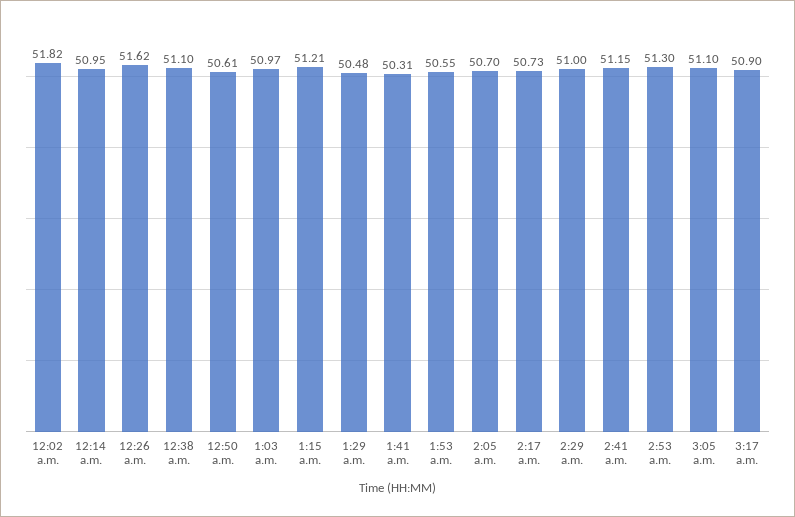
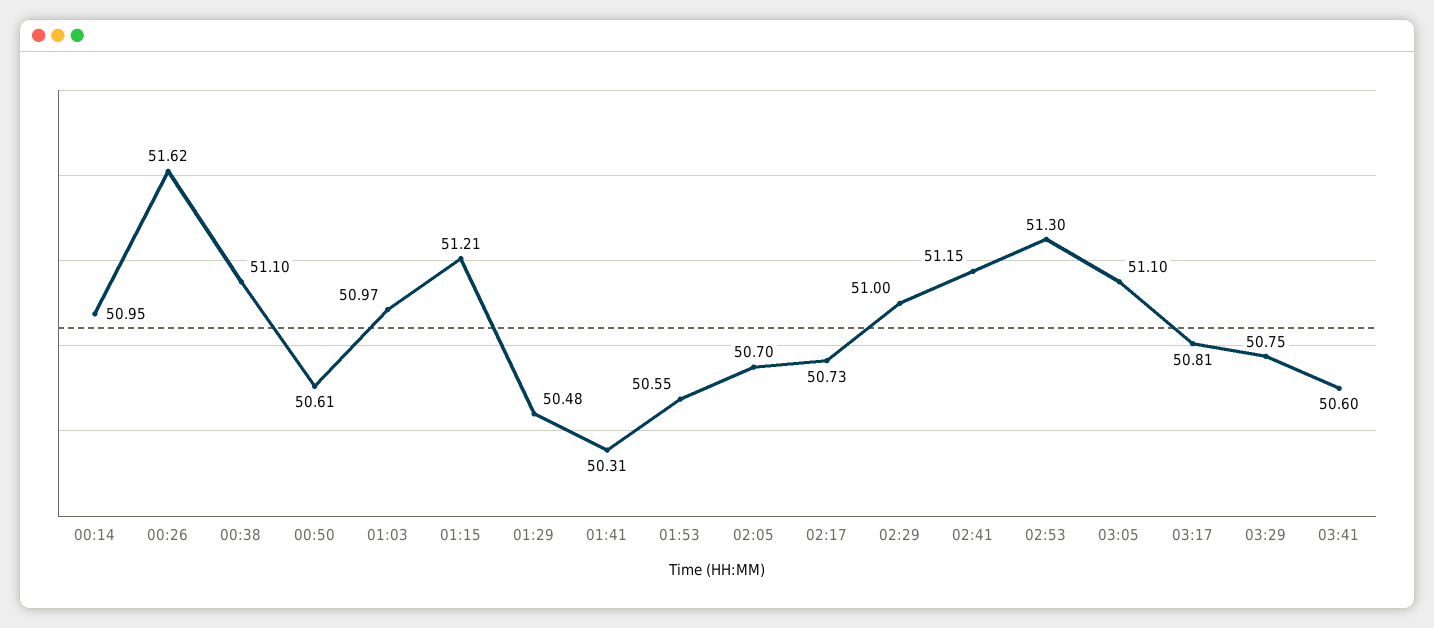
12:02 a.m.: 51.82 -> none
3:17 a.m.: 50.9 -> 50.81
03:29: none -> 50.75
03:41: none -> 50.6

